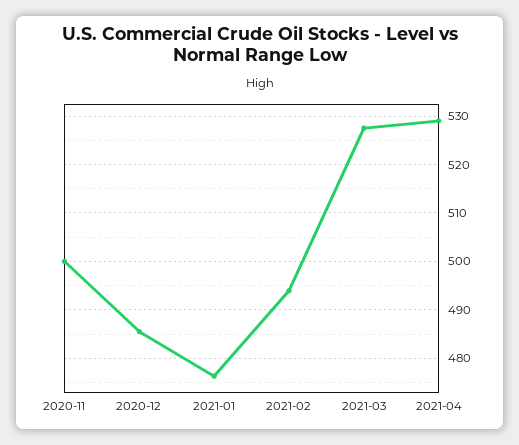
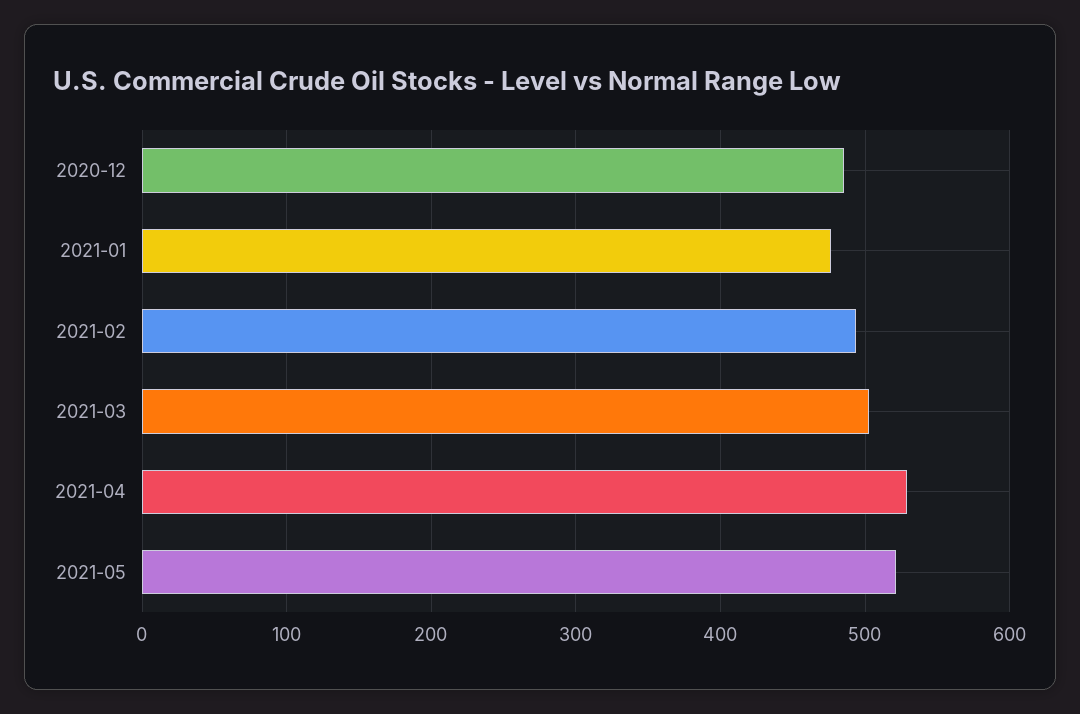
2020-11: 500 -> none
2021-03: 528 -> 500
2021-05: none -> 520

